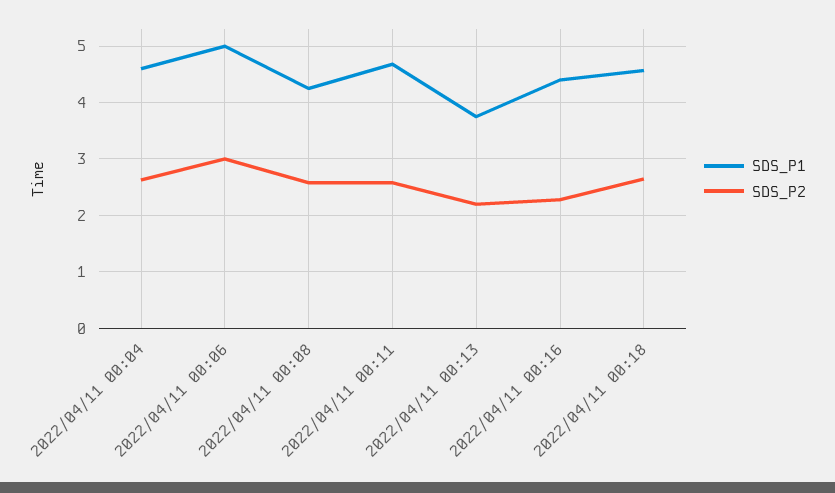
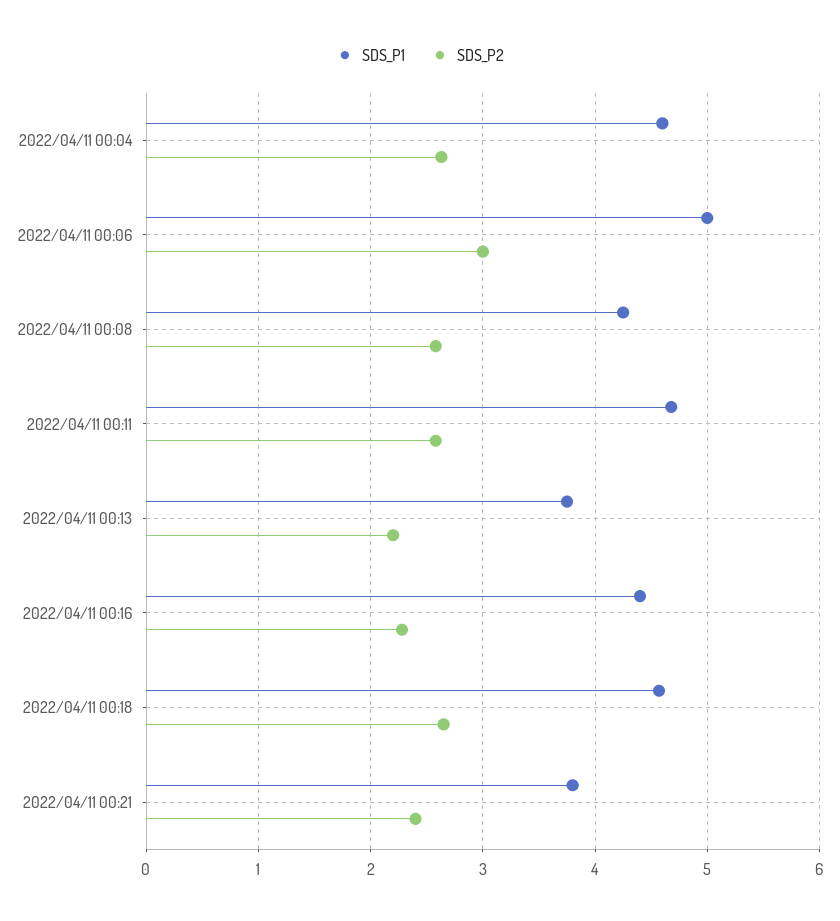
SDS_P1, 2022/04/11 00:21: none -> 3.8
SDS_P2, 2022/04/11 00:21: none -> 2.4

